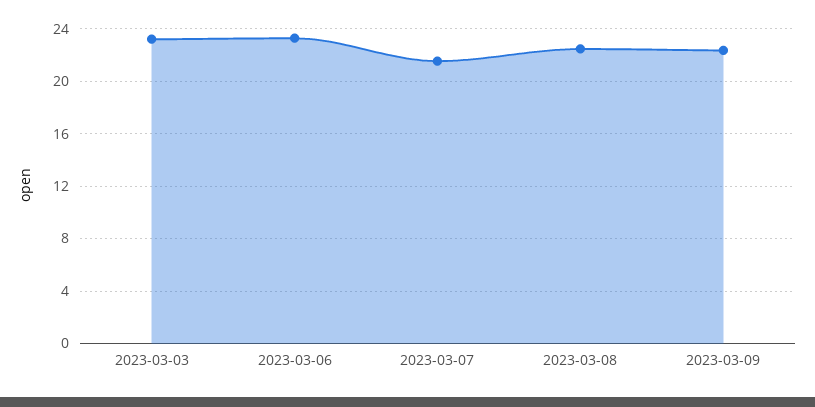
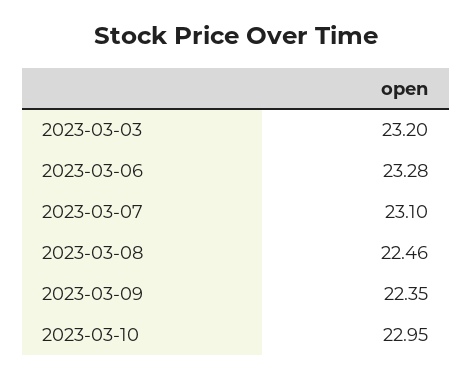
2023-03-07: 21.5 -> 23.1
2023-03-10: none -> 22.95

